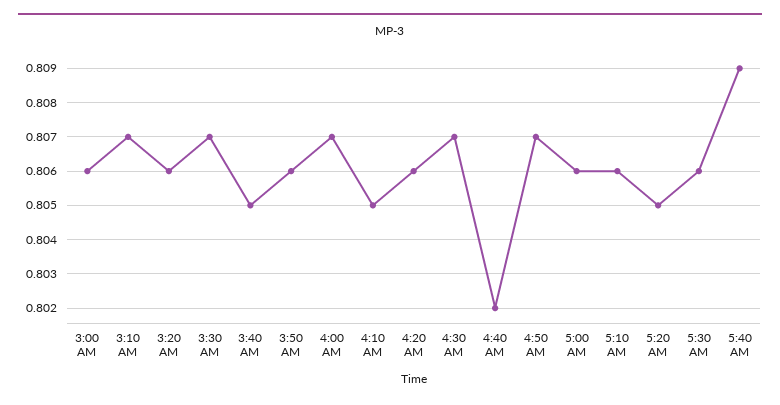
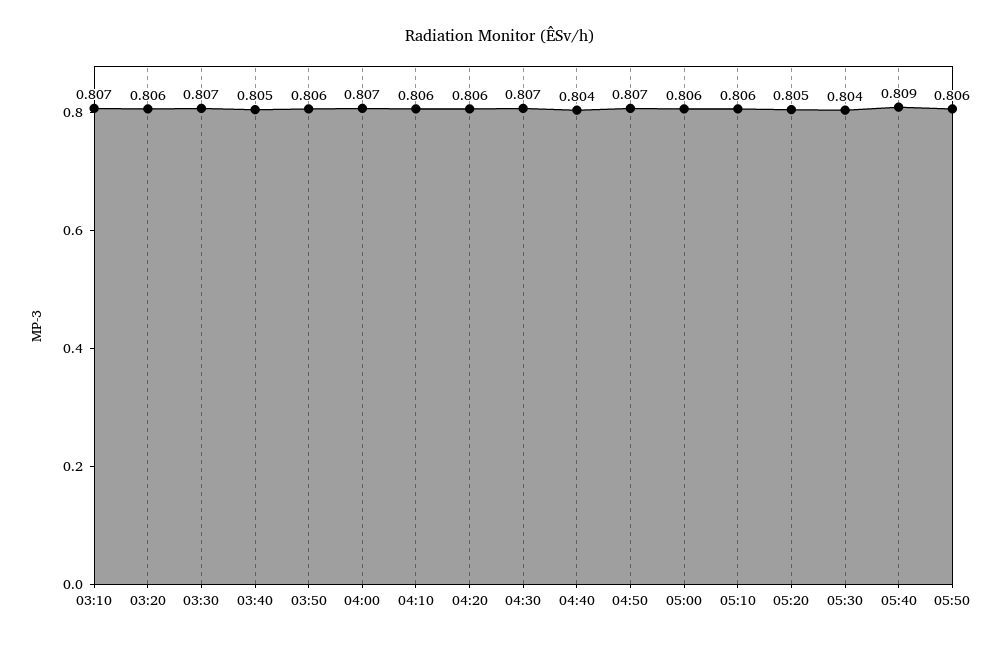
3:00 AM: 0.806 -> none
4:10 AM: 0.805 -> 0.806
4:40 AM: 0.802 -> 0.804
5:30 AM: 0.806 -> 0.804
05:50: none -> 0.806

